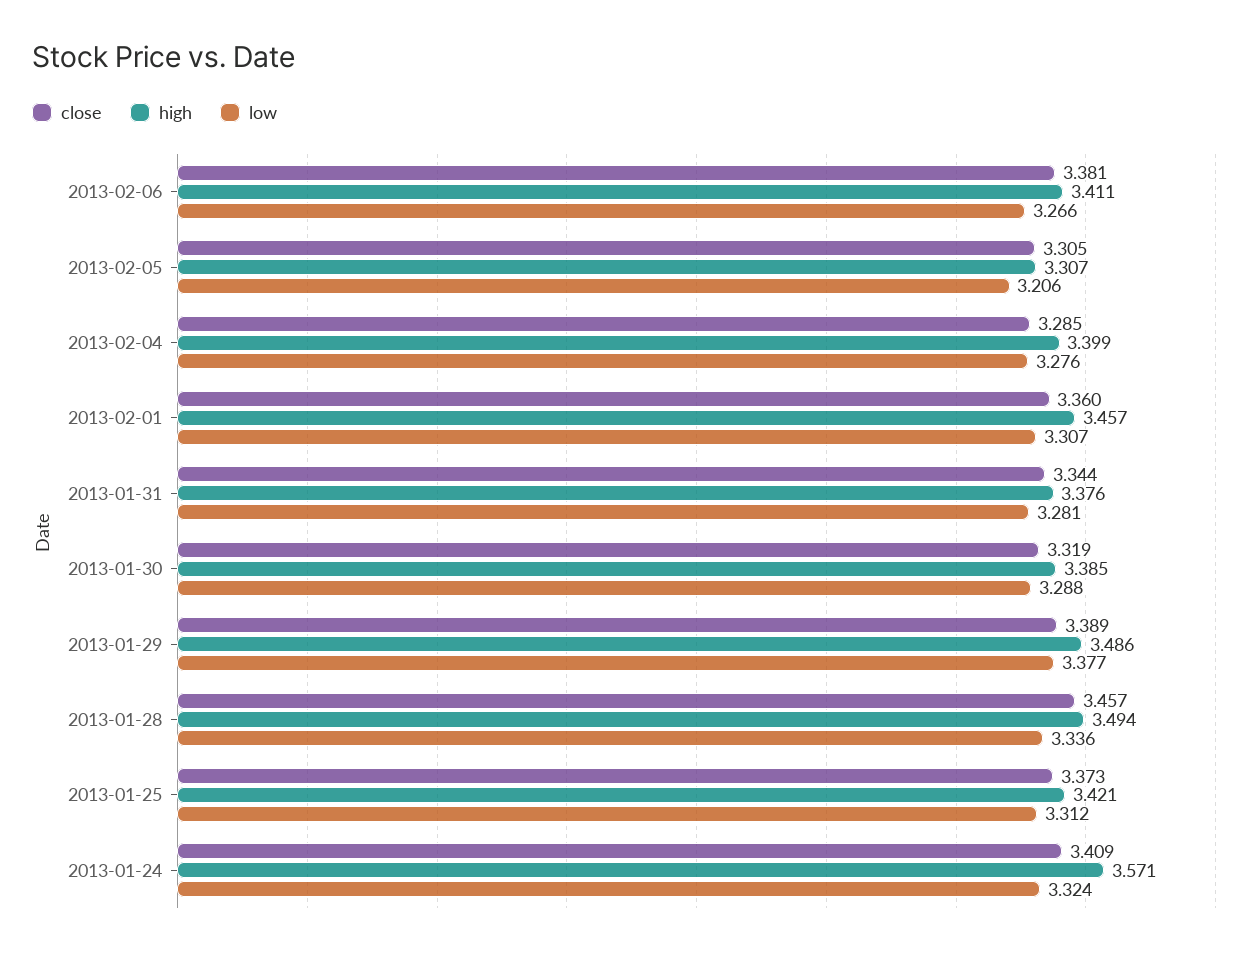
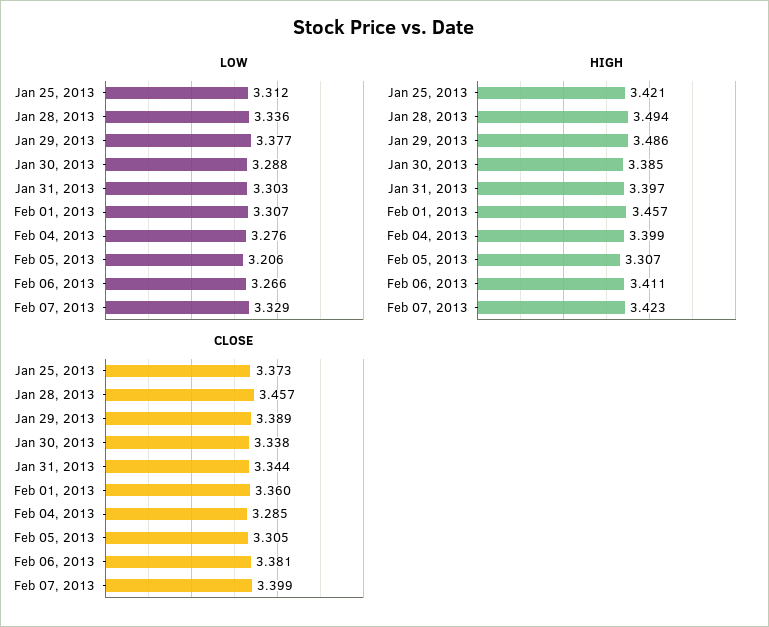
high, 2013-01-31: 3.376 -> 3.397
low, 2013-01-31: 3.281 -> 3.303
close, 2013-01-30: 3.319 -> 3.338
close, 2013-01-24: 3.409 -> none
high, 2013-01-24: 3.571 -> none
low, 2013-01-24: 3.324 -> none
low, Feb 07, 2013: none -> 3.329
high, Feb 07, 2013: none -> 3.423
close, Feb 07, 2013: none -> 3.399

